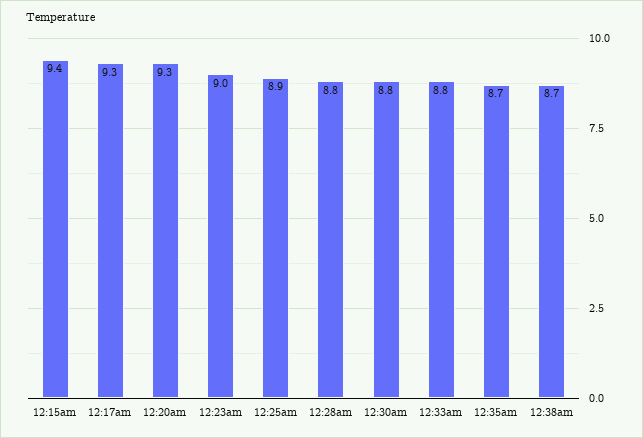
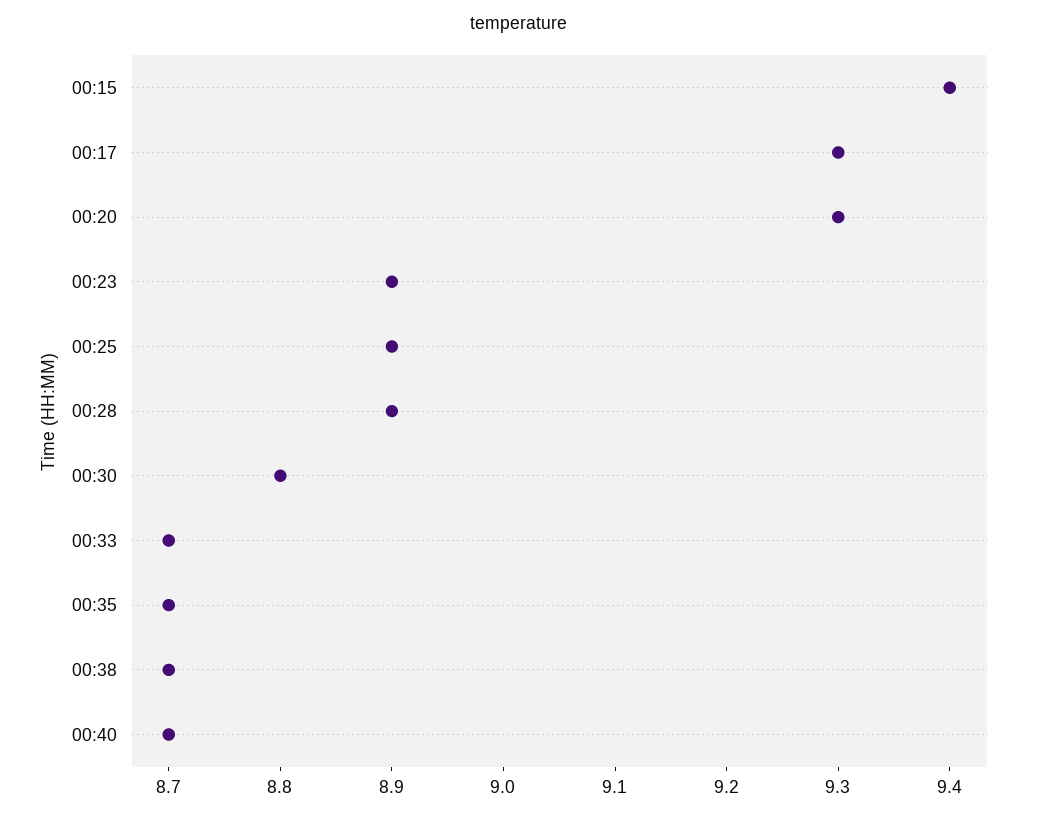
12:23am: 9 -> 8.9
12:28am: 8.8 -> 8.9
12:33am: 8.8 -> 8.7
00:40: none -> 8.7

